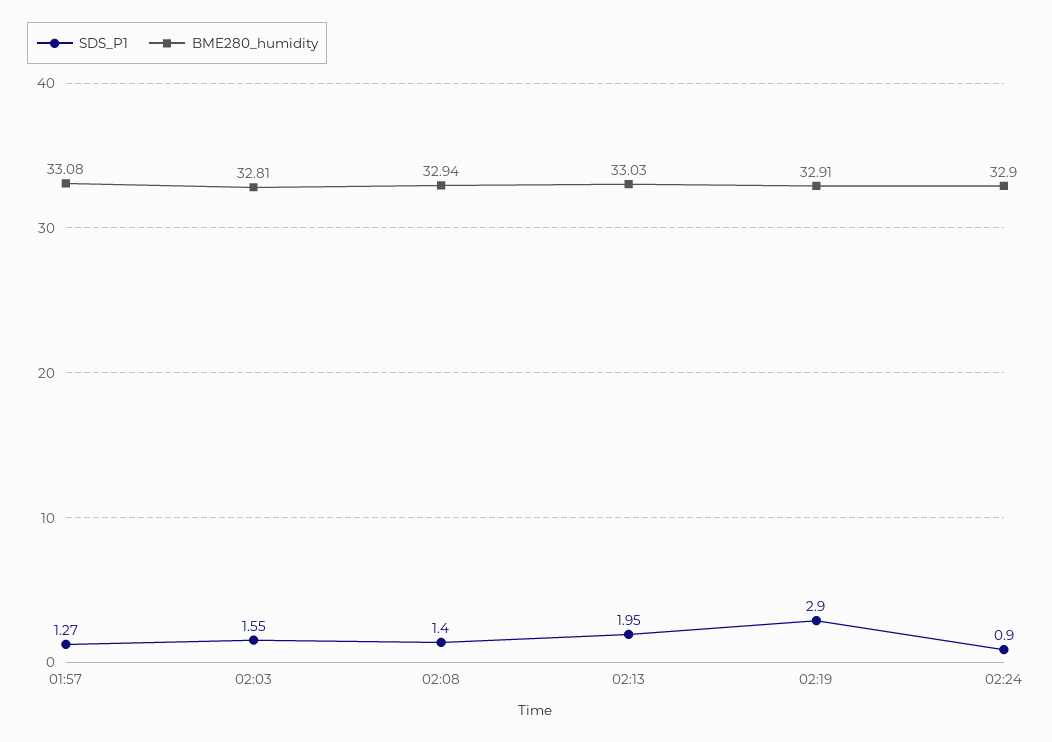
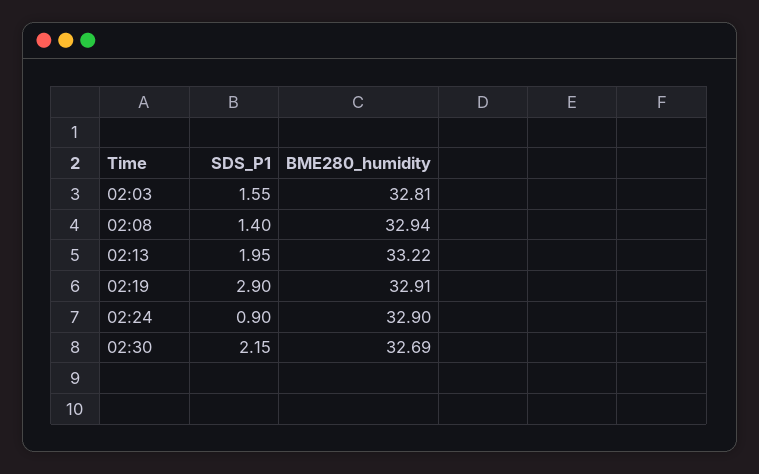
SDS_P1, 01:57: 1.27 -> none
BME280_humidity, 01:57: 33.08 -> none
BME280_humidity, 02:13: 33.03 -> 33.22
SDS_P1, 02:30: none -> 2.15
BME280_humidity, 02:30: none -> 32.69

